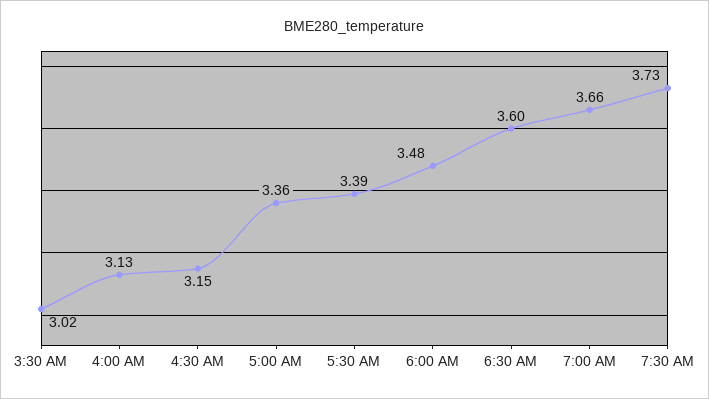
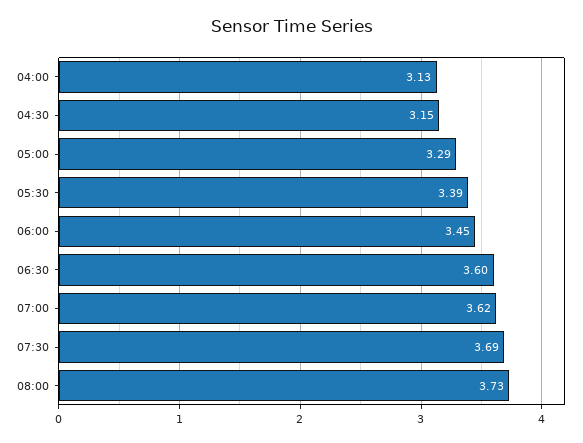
3:30 AM: 3.02 -> none
5:00 AM: 3.36 -> 3.29
6:00 AM: 3.48 -> 3.45
7:00 AM: 3.66 -> 3.62
7:30 AM: 3.73 -> 3.69
08:00: none -> 3.73

